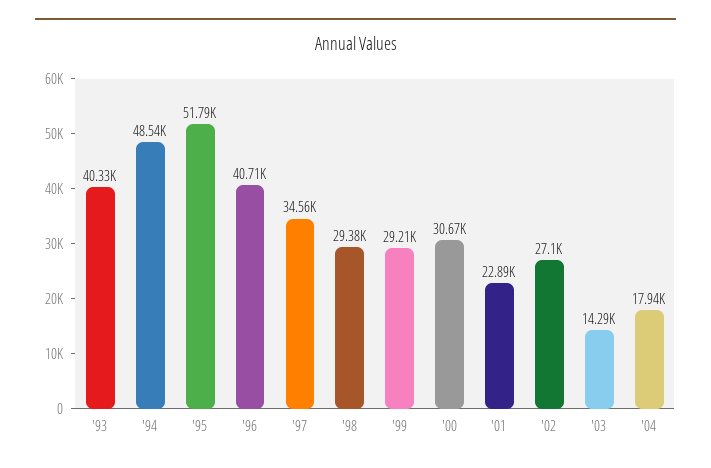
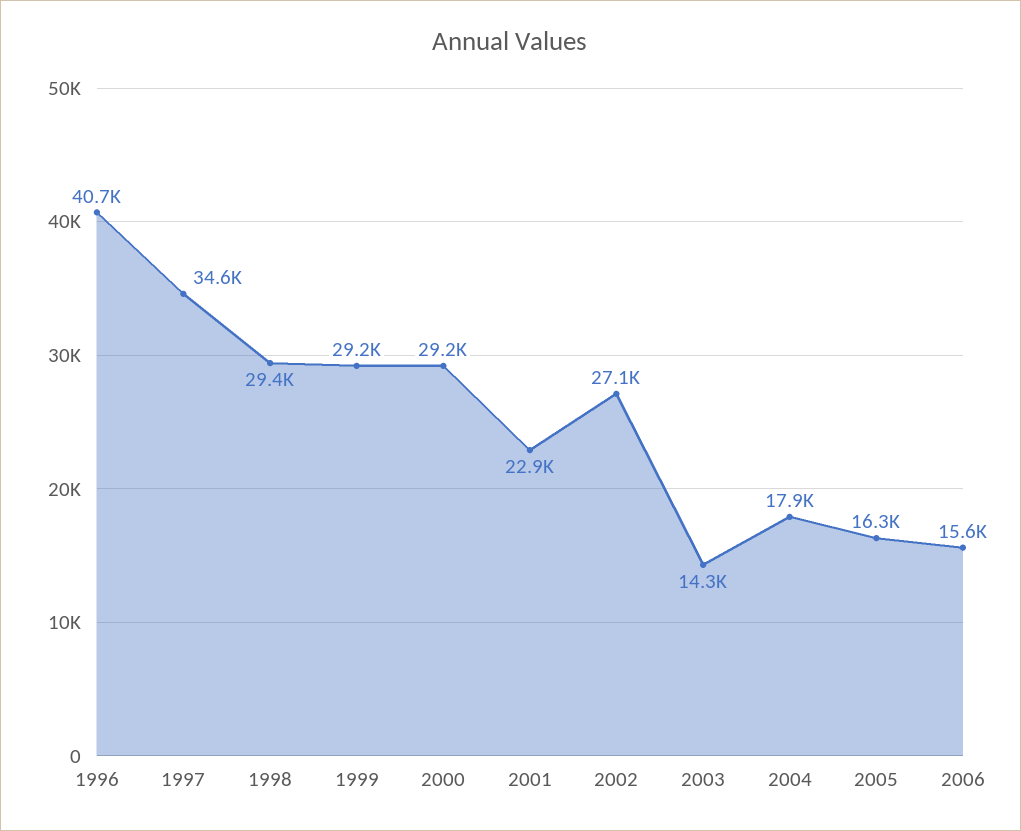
'93: 40330 -> none
'94: 48540 -> none
'95: 51790 -> none
'00: 30670 -> 29200
2005: none -> 16300
2006: none -> 15600

